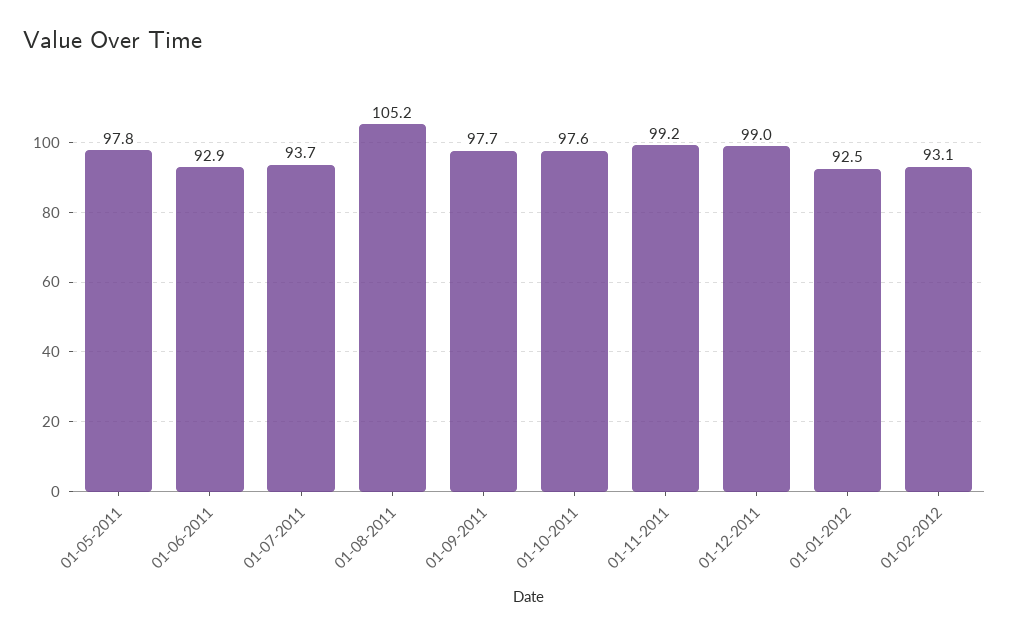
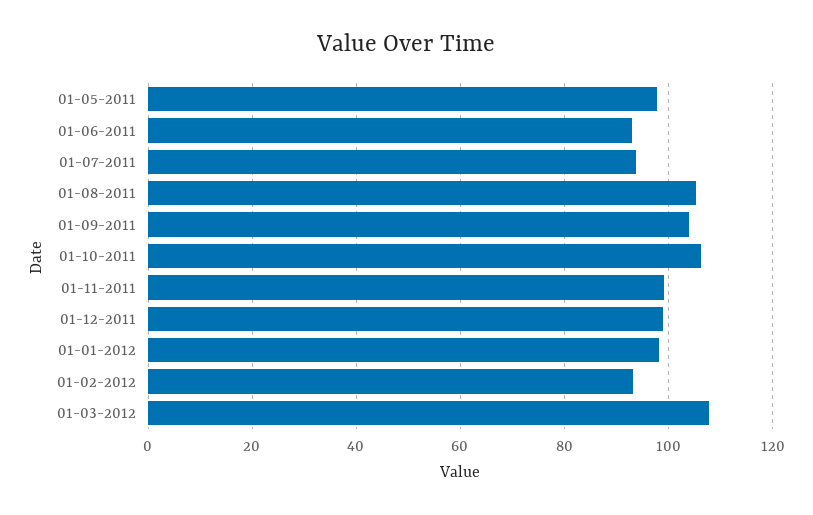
01-09-2011: 97.7 -> 104
01-10-2011: 97.6 -> 106
01-01-2012: 92.5 -> 98
01-03-2012: none -> 108

